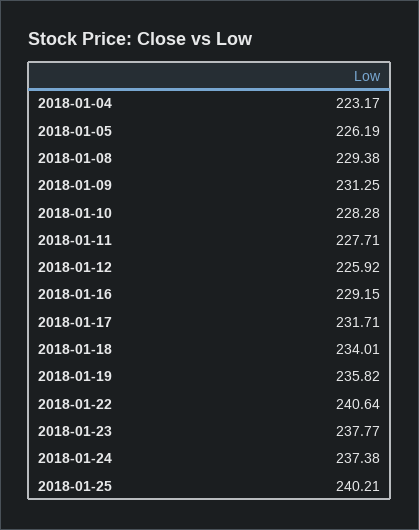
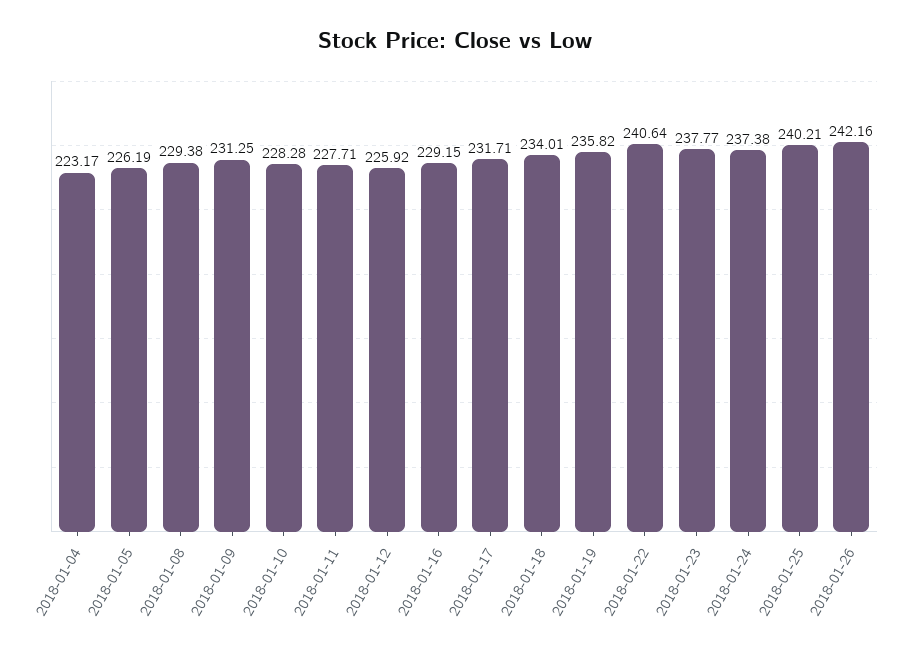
2018-01-26: none -> 242.16

